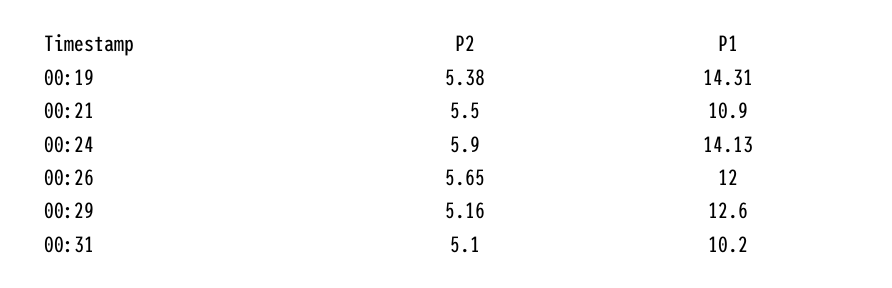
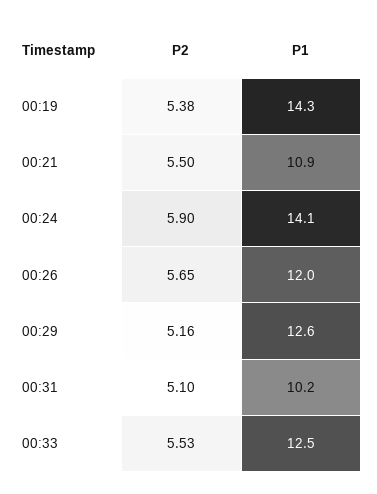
P2, 00:33: none -> 5.53
P1, 00:33: none -> 12.5

